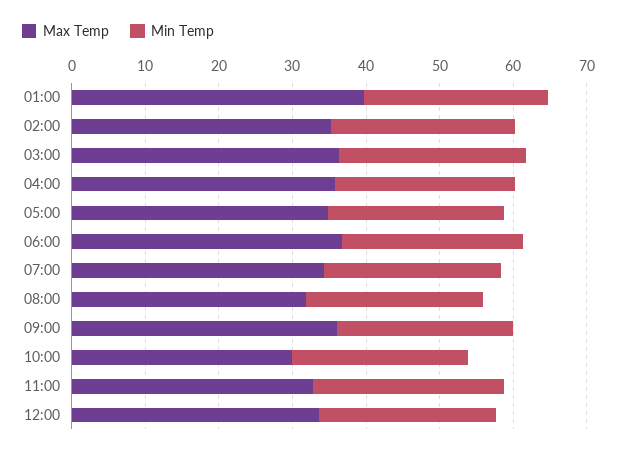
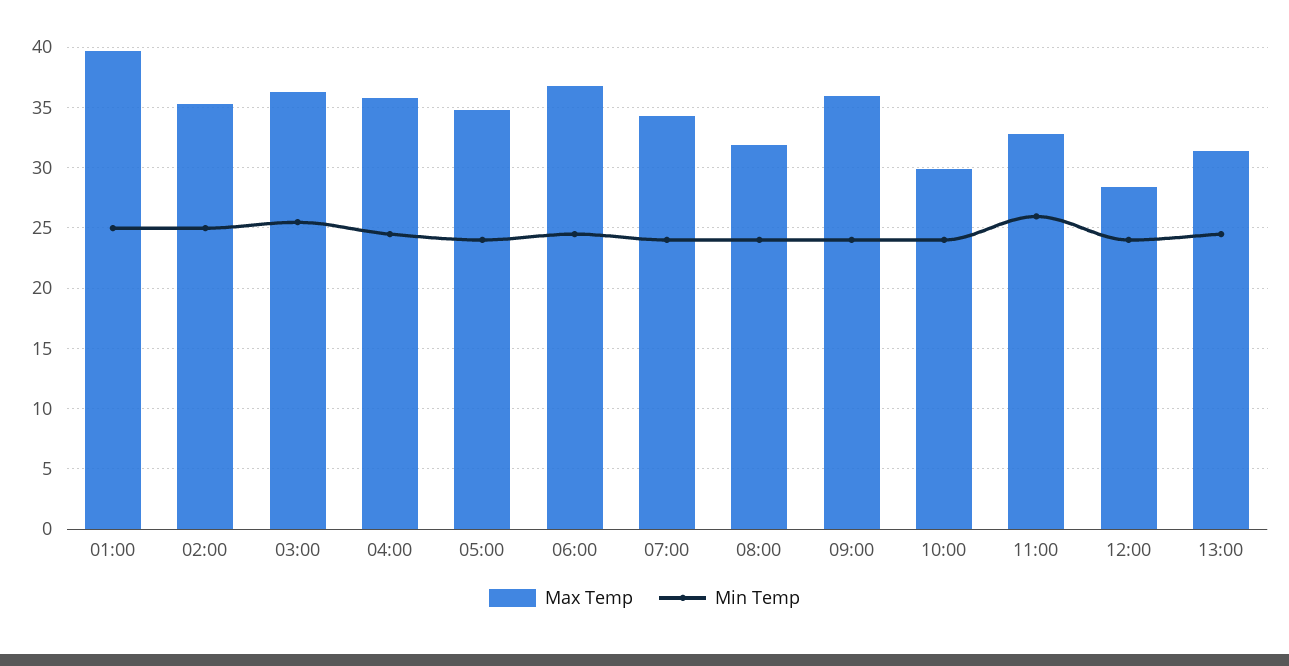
Max Temp, 12:00: 34 -> 28.5
Max Temp, 13:00: none -> 31.5
Min Temp, 13:00: none -> 24.5

